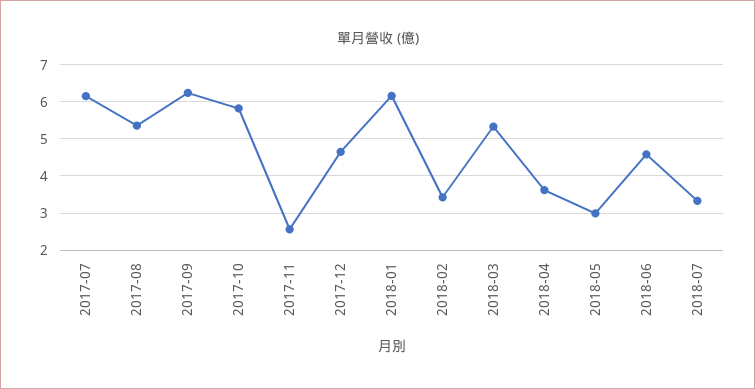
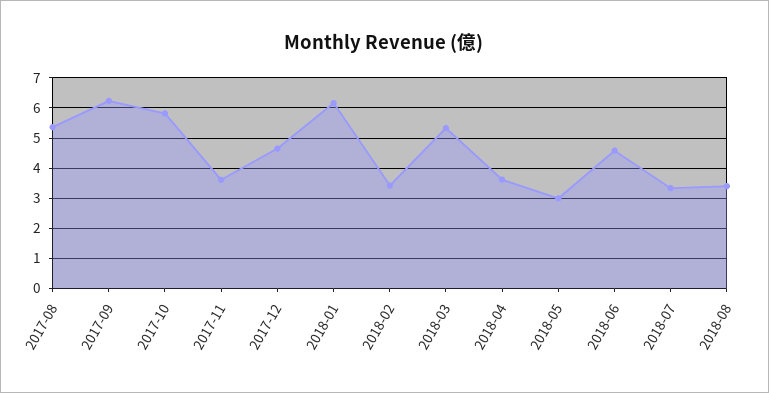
2017-07: 6.2 -> none
2017-11: 2.6 -> 3.6
2018-08: none -> 3.4

